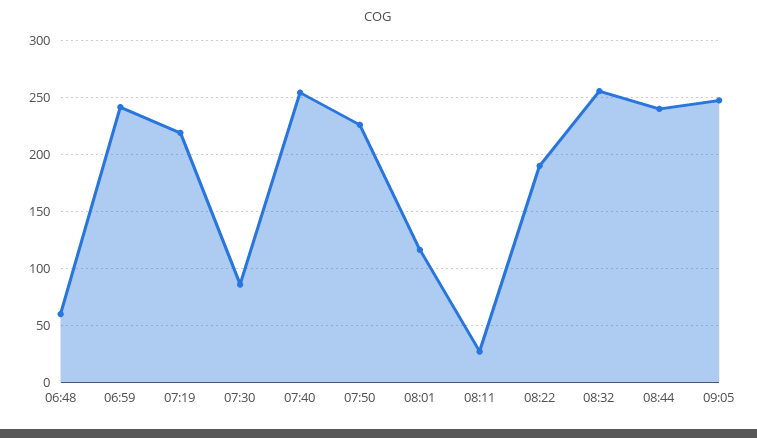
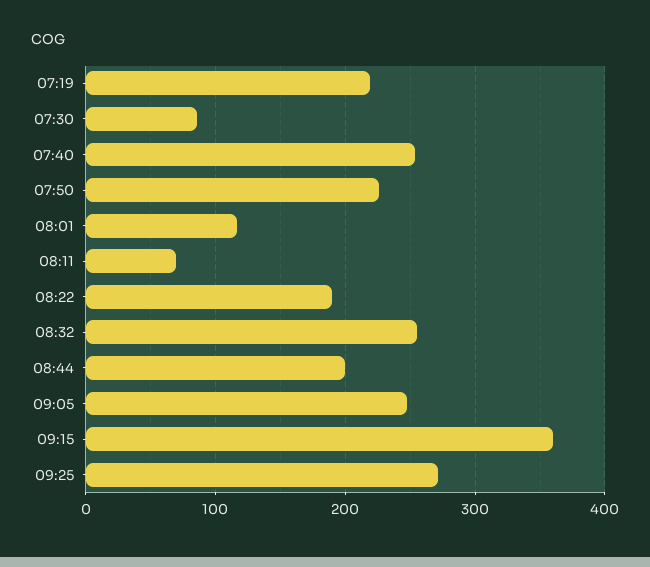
06:48: 60 -> none
06:59: 240 -> none
08:11: 30 -> 70
08:44: 240 -> 200
09:15: none -> 360
09:25: none -> 270

